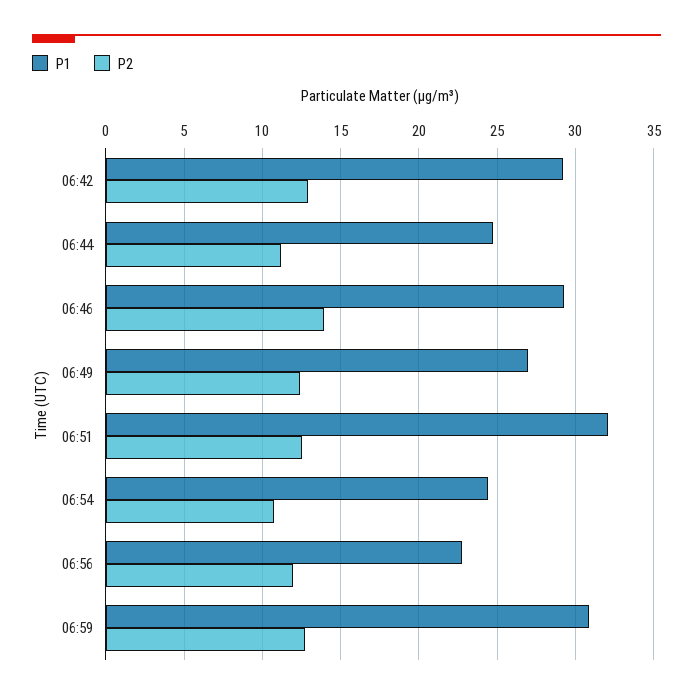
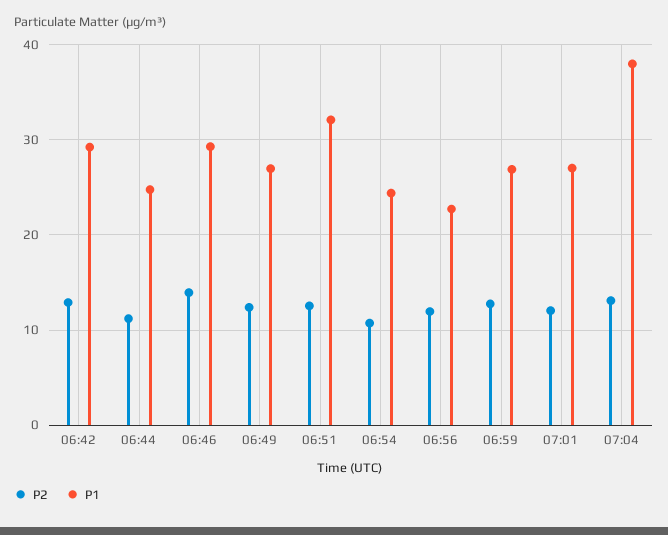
P1, 06:59: 31 -> 27
P2, 07:01: none -> 12
P1, 07:01: none -> 27
P2, 07:04: none -> 13
P1, 07:04: none -> 38

